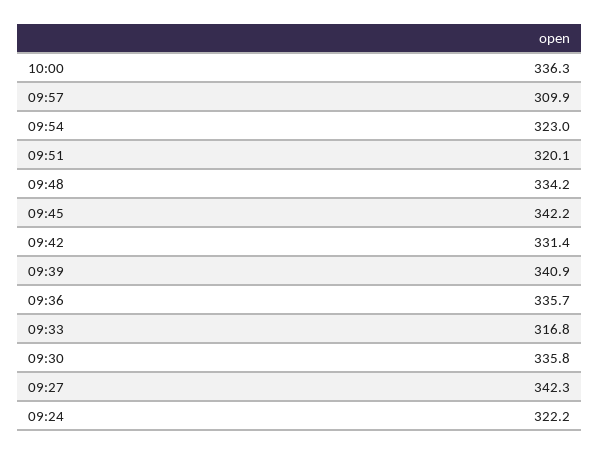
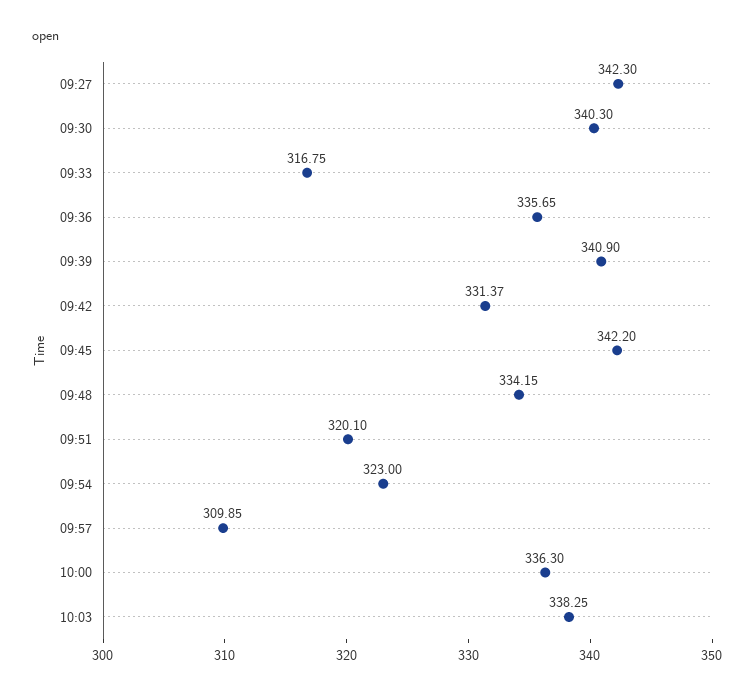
09:30: 335.8 -> 340.3
09:24: 322.2 -> none
10:03: none -> 338.25

